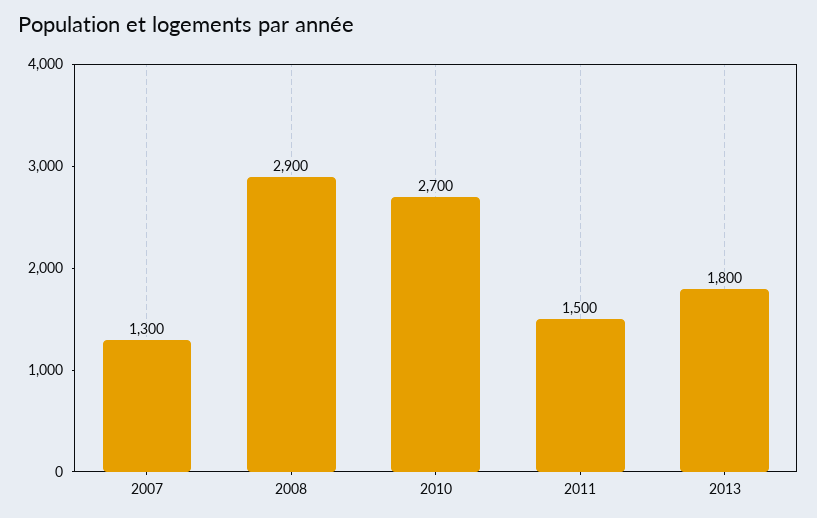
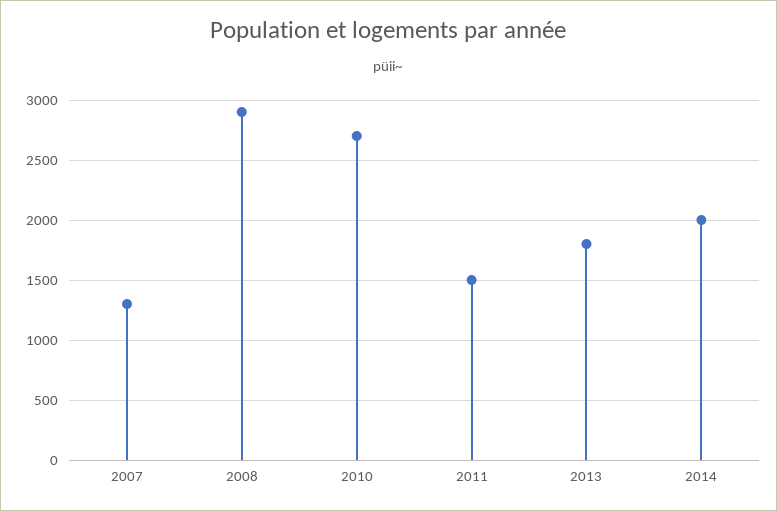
2014: none -> 2000

